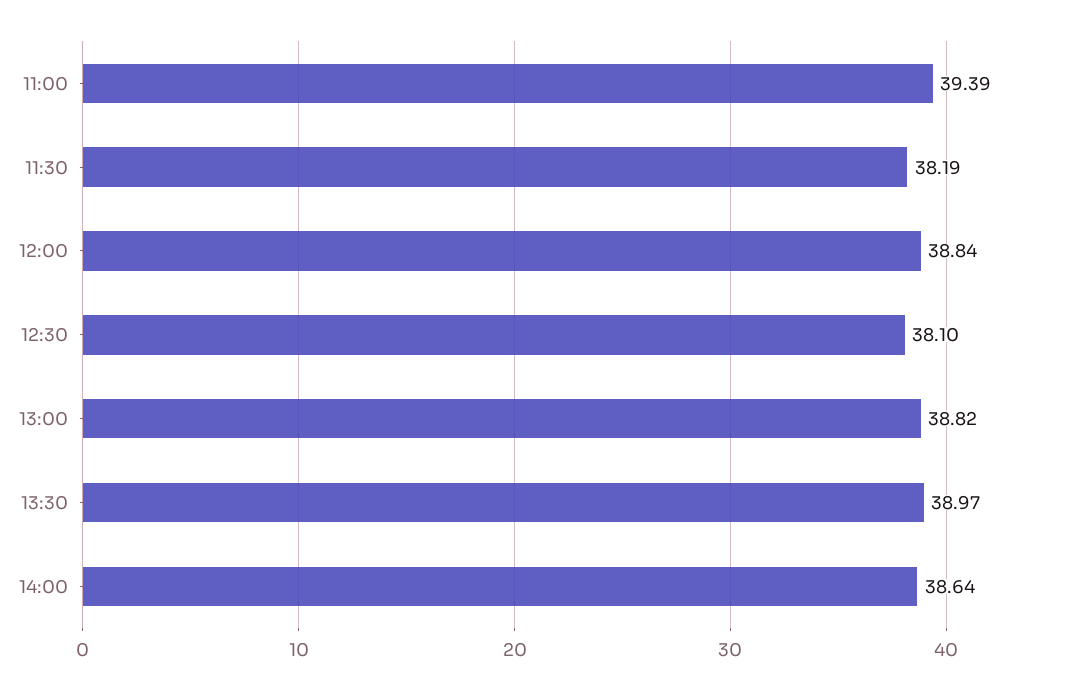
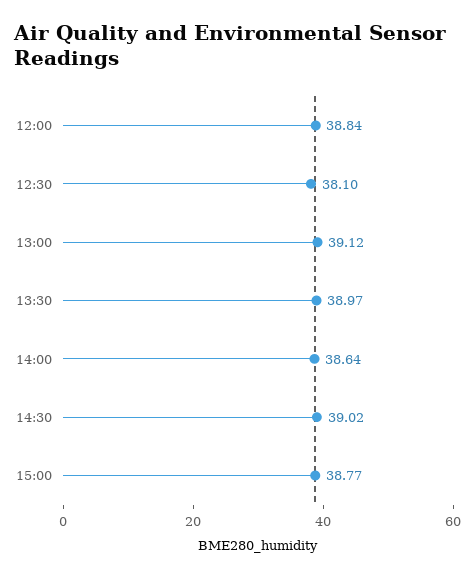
11:00: 39.39 -> none
11:30: 38.19 -> none
13:00: 38.82 -> 39.12
14:30: none -> 39.02
15:00: none -> 38.77

